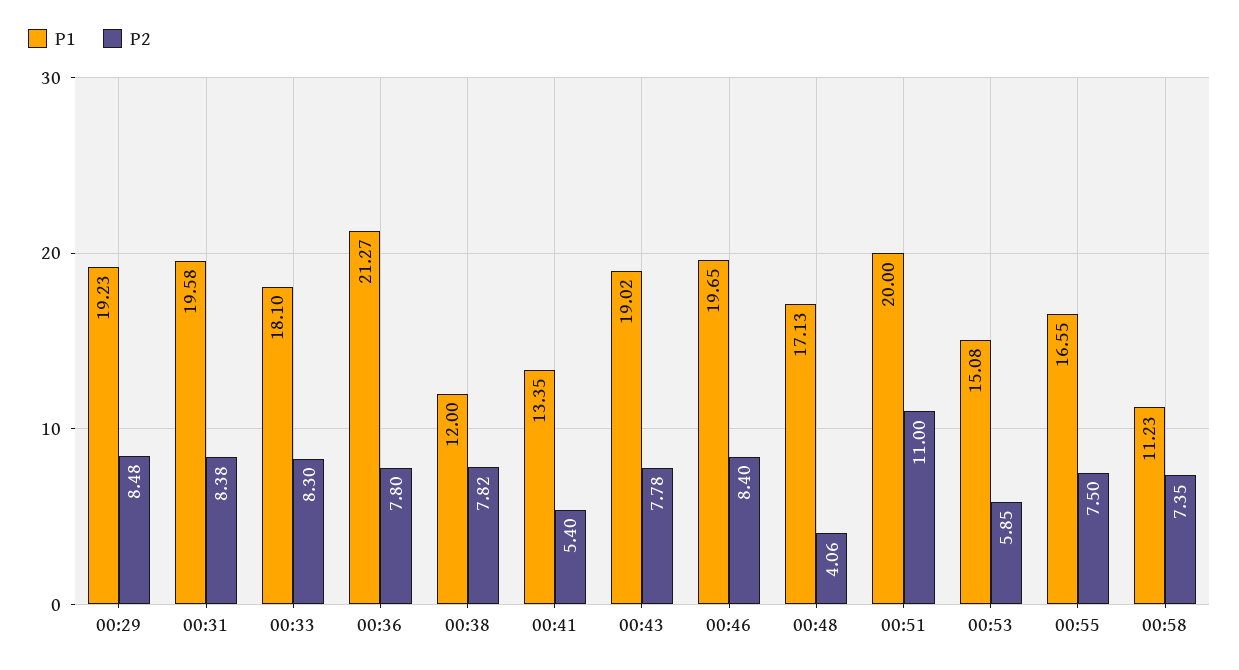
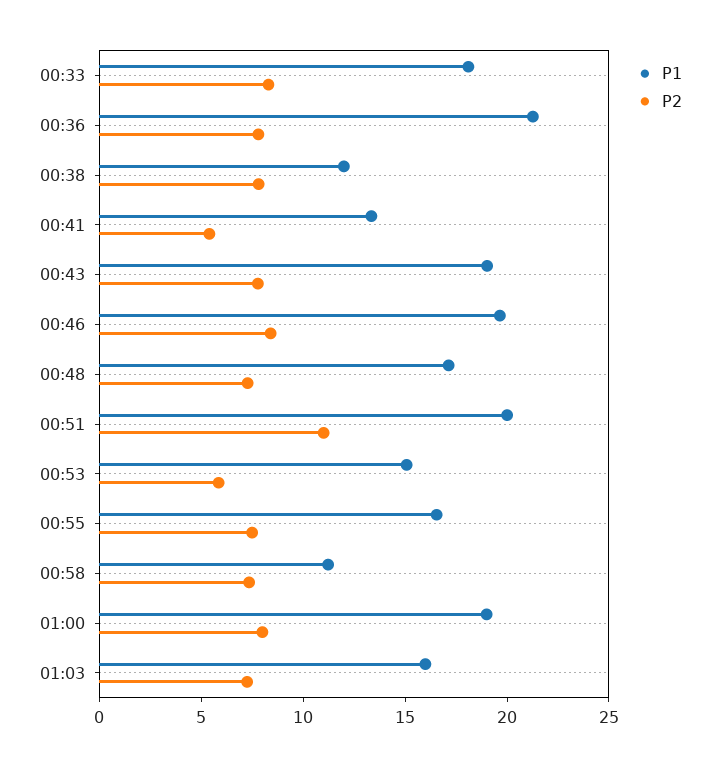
P1, 00:29: 19.23 -> none
P2, 00:29: 8.48 -> none
P1, 00:31: 19.58 -> none
P2, 00:31: 8.38 -> none
P2, 00:48: 4.06 -> 7
P1, 01:00: none -> 19
P2, 01:00: none -> 8
P1, 01:03: none -> 16
P2, 01:03: none -> 7

